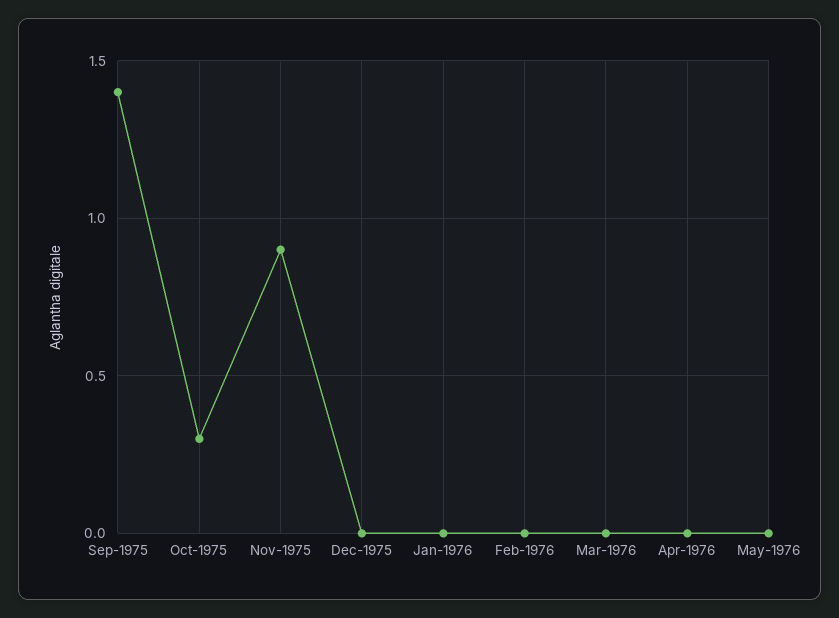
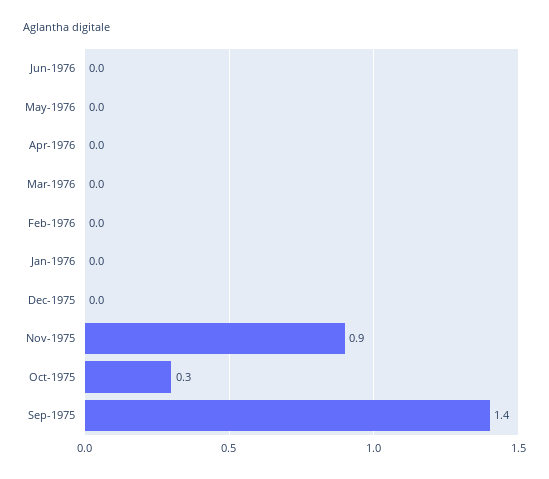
Jun-1976: none -> 0

